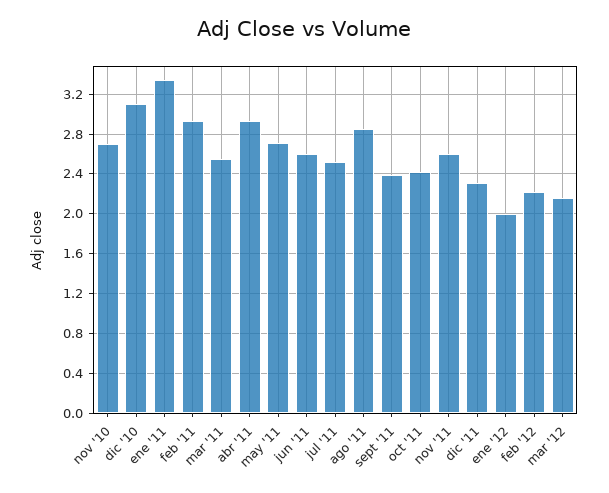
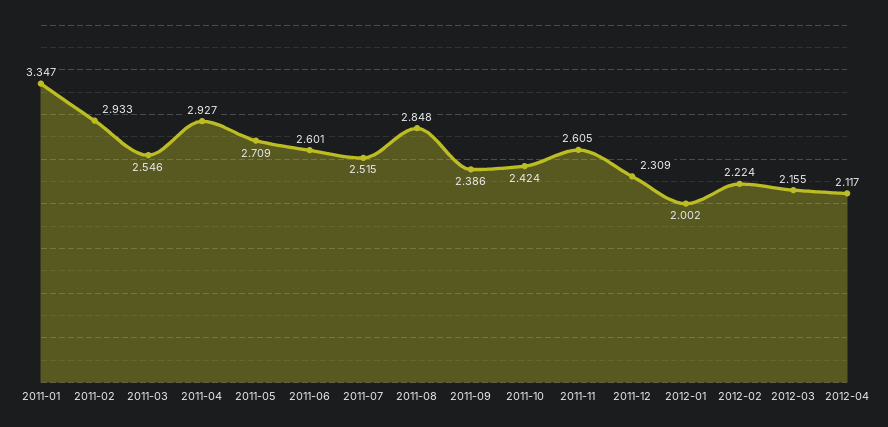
nov '10: 2.7 -> none
dic '10: 3.1 -> none
2012-04: none -> 2.117

